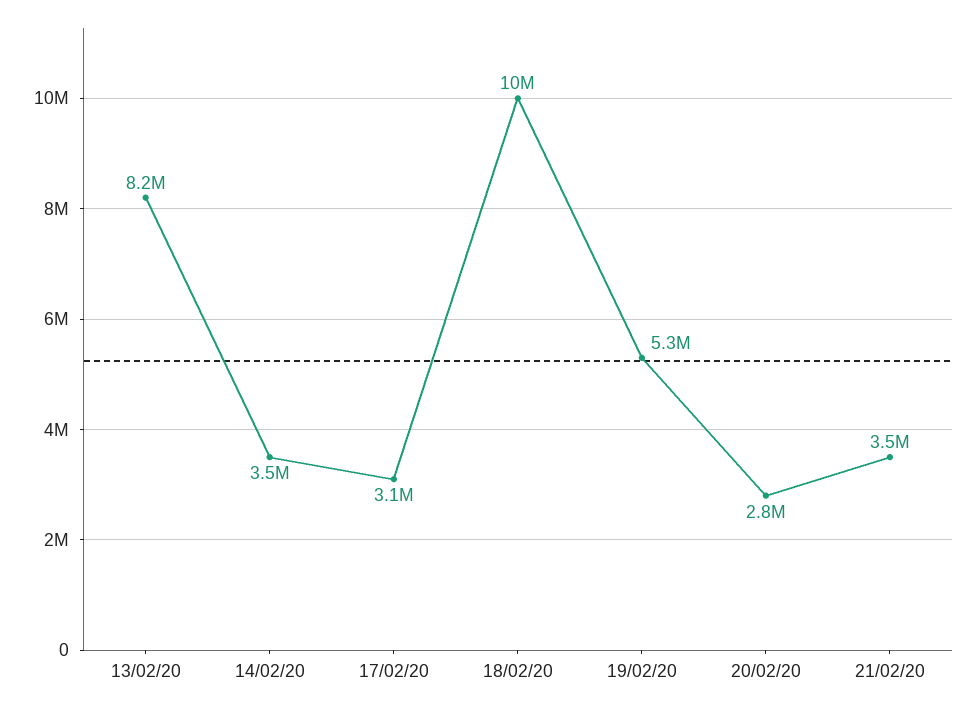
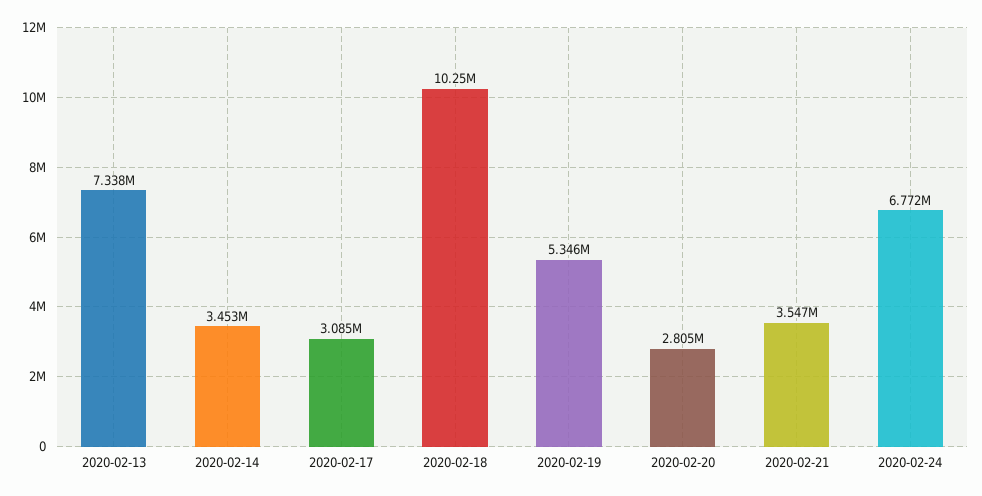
13/02/20: 8200000 -> 7338000
2020-02-24: none -> 6772000

